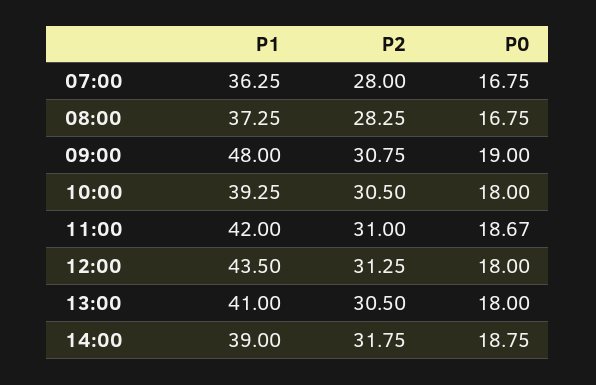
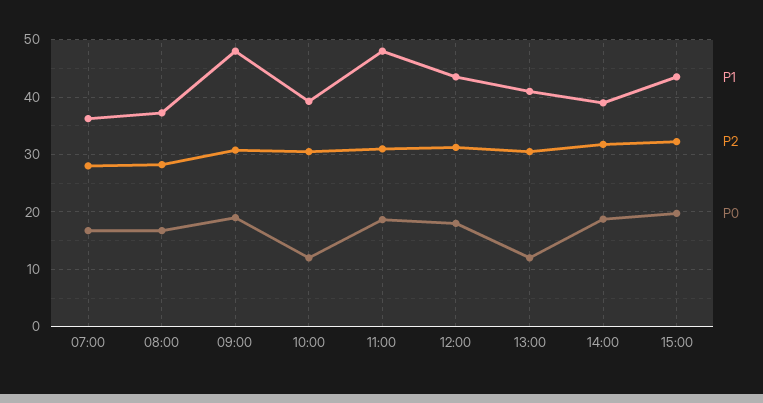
P0, 10:00: 18 -> 12
P1, 11:00: 42 -> 48
P0, 13:00: 18 -> 12
P1, 15:00: none -> 44
P2, 15:00: none -> 32
P0, 15:00: none -> 20

